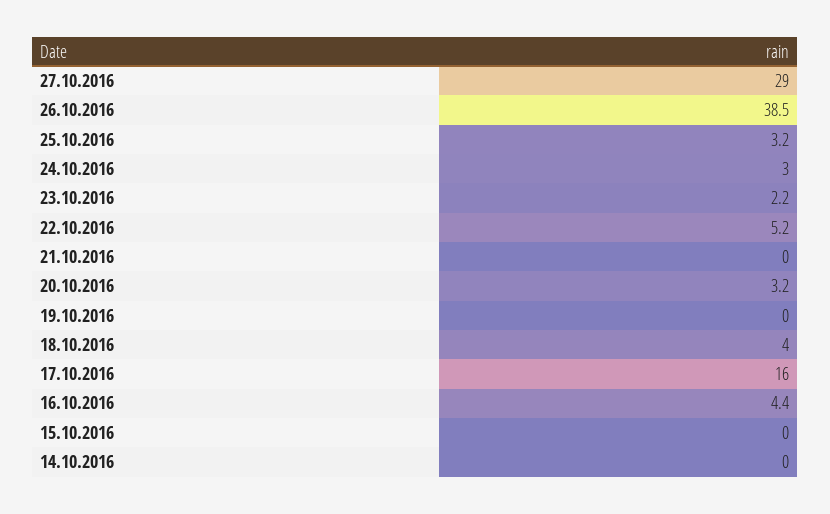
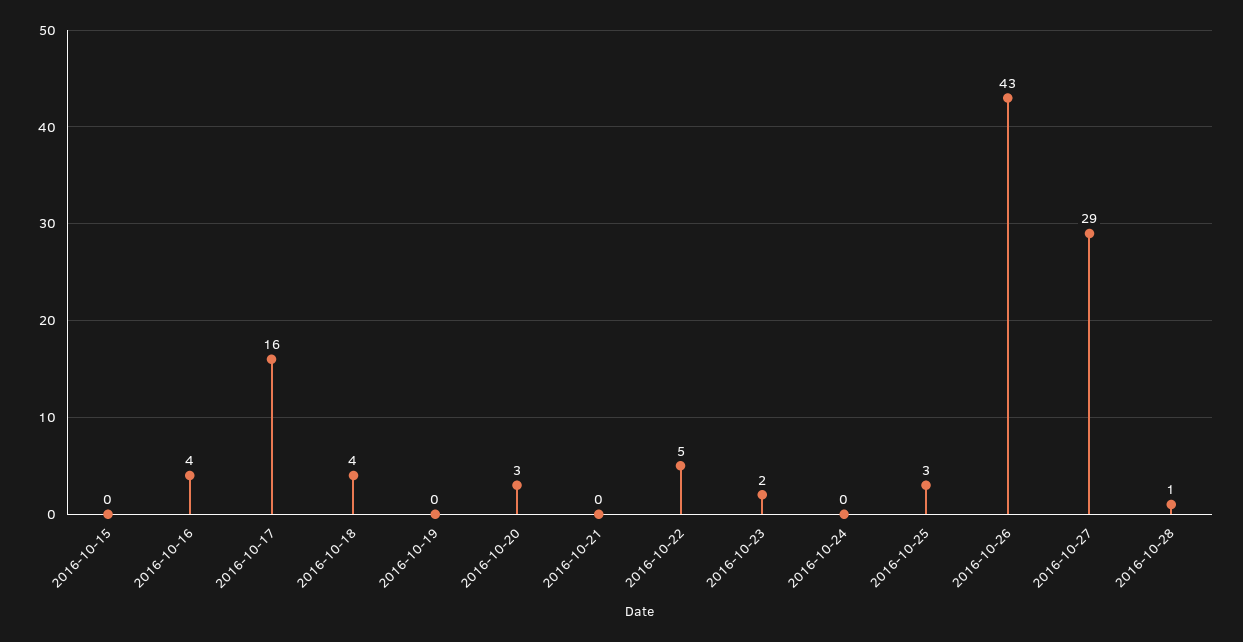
26.10.2016: 38.5 -> 43
24.10.2016: 3 -> 0
14.10.2016: 0 -> none
2016-10-28: none -> 1

